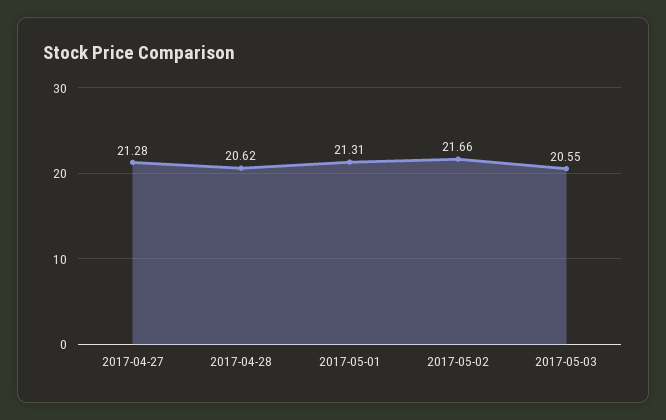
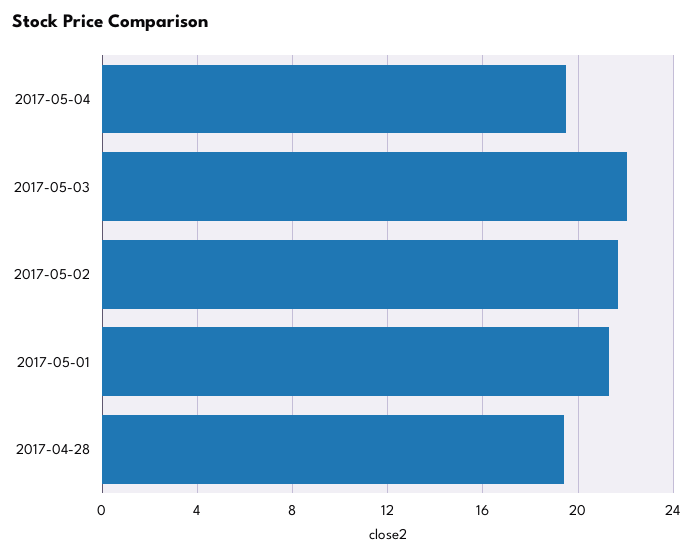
2017-04-27: 21.28 -> none
2017-04-28: 20.62 -> 19.5
2017-05-03: 20.55 -> 22
2017-05-04: none -> 19.5

